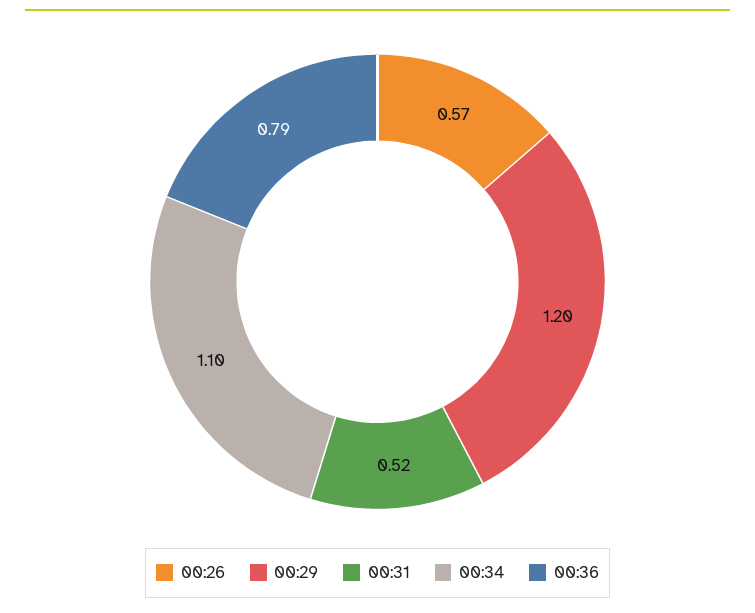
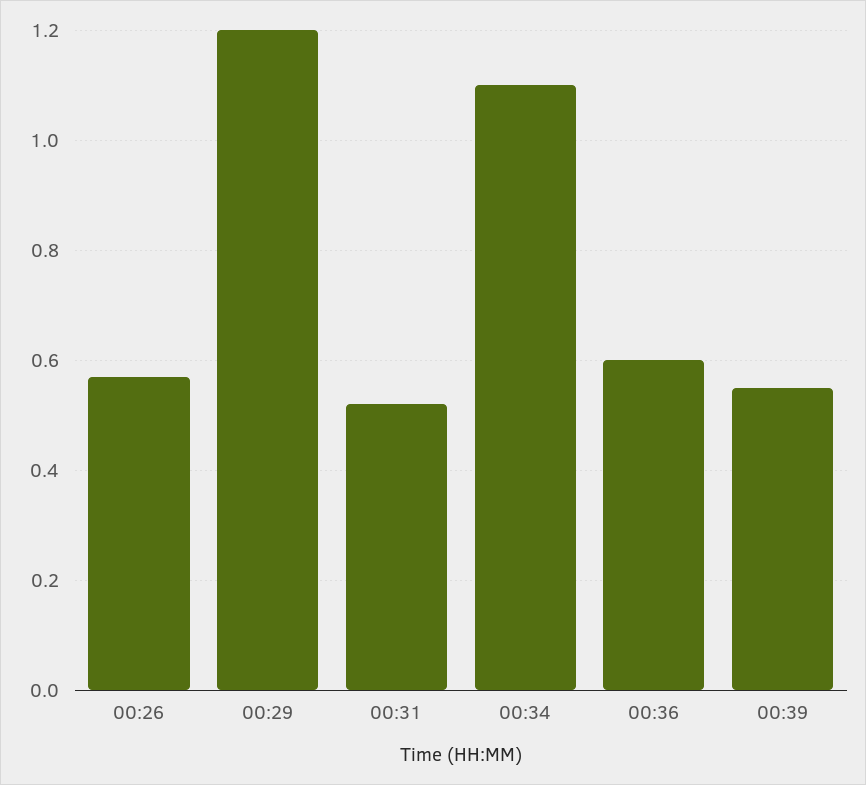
00:36: 0.79 -> 0.6
00:39: none -> 0.55

